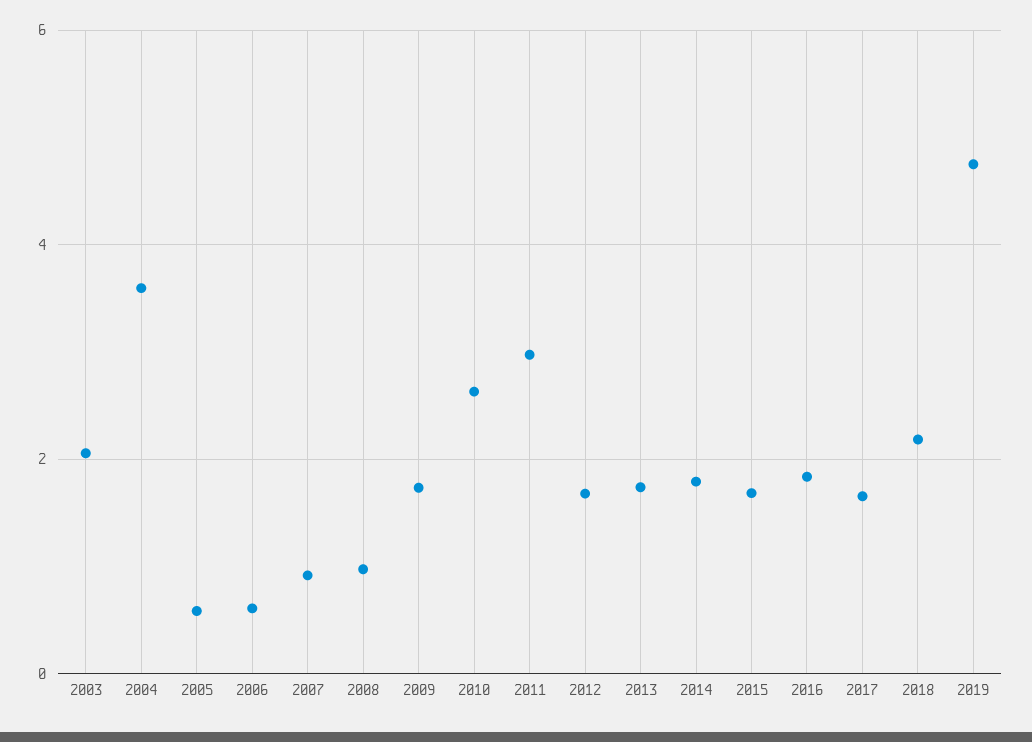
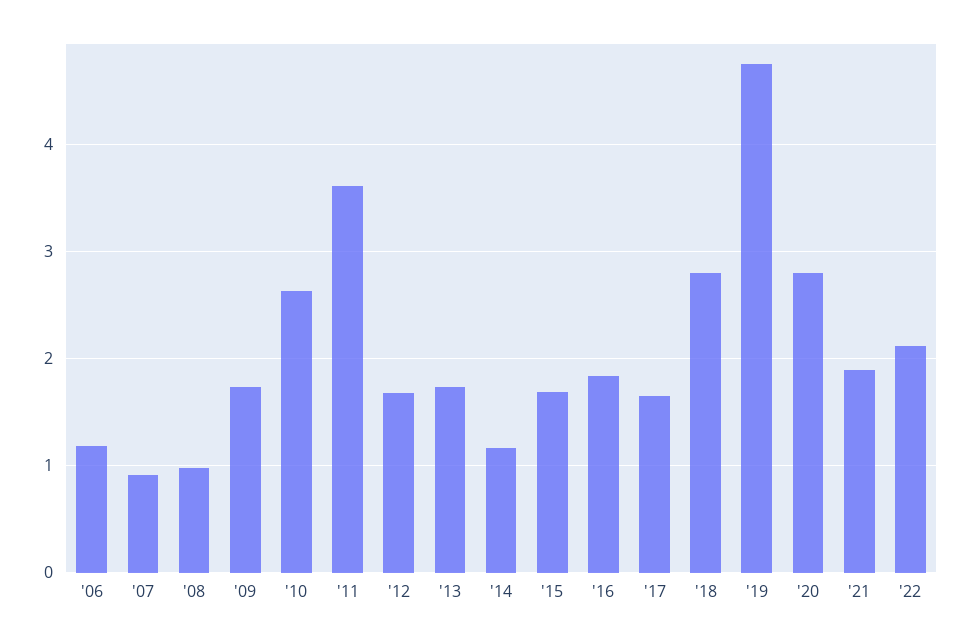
2003: 2 -> none
2004: 3.6 -> none
2005: 0.6 -> none
2006: 0.6 -> 1.2
2011: 3 -> 3.6
2014: 1.8 -> 1.2
2018: 2.2 -> 2.8
'20: none -> 2.8
'21: none -> 1.9
'22: none -> 2.1

